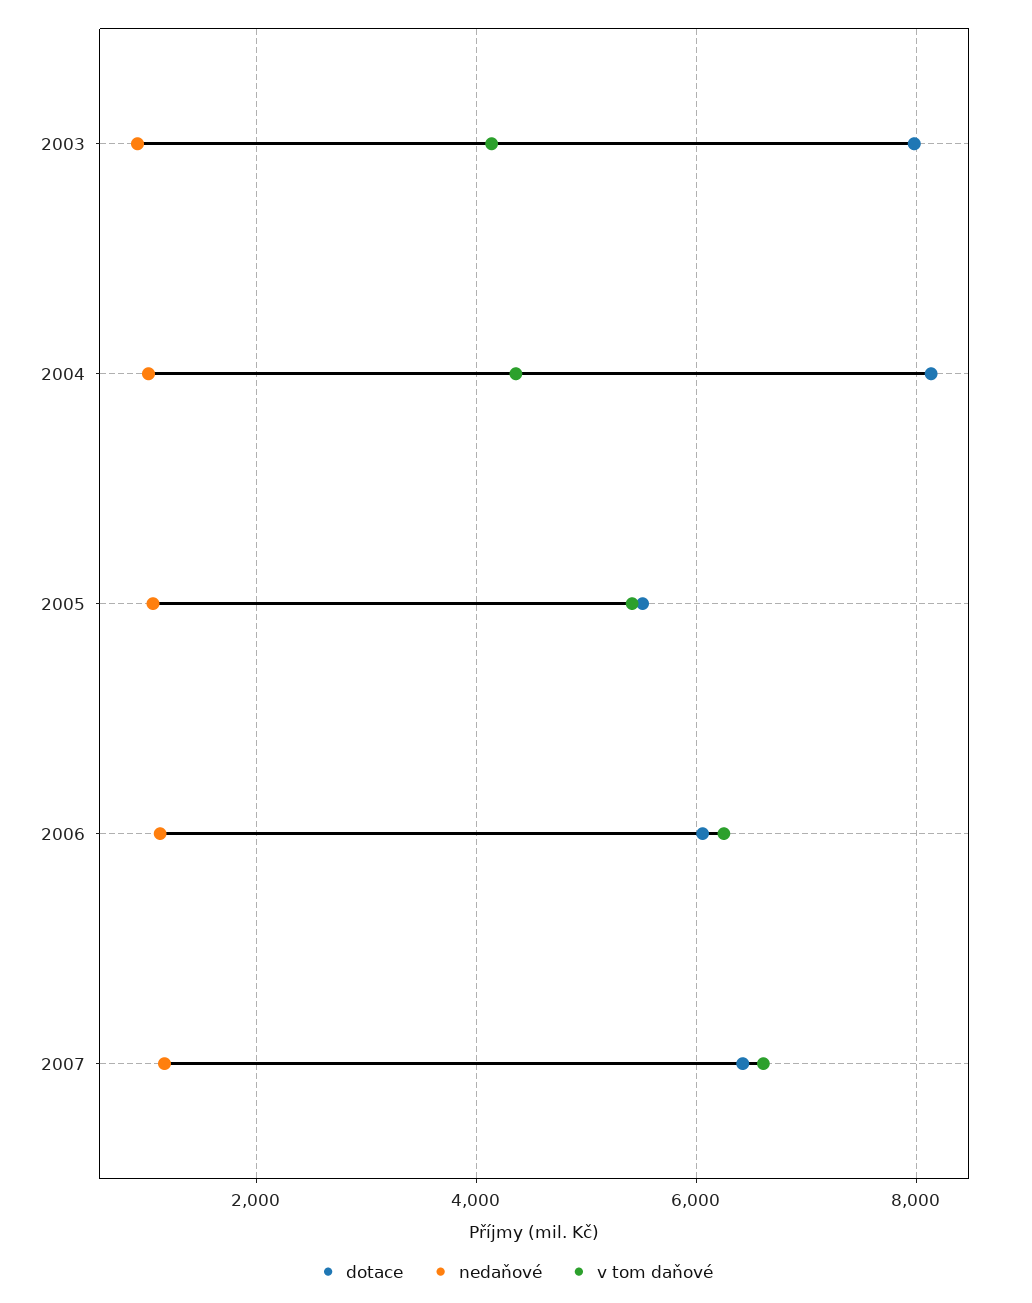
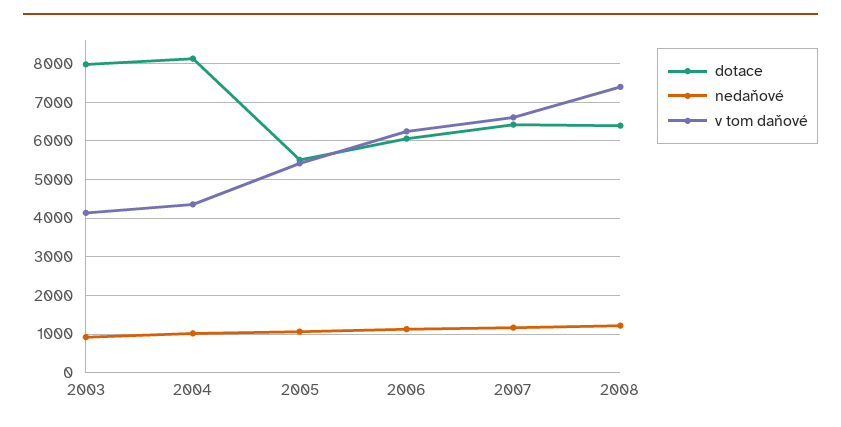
dotace, 2008: none -> 6400
nedaňové, 2008: none -> 1200
v tom daňové, 2008: none -> 7400

